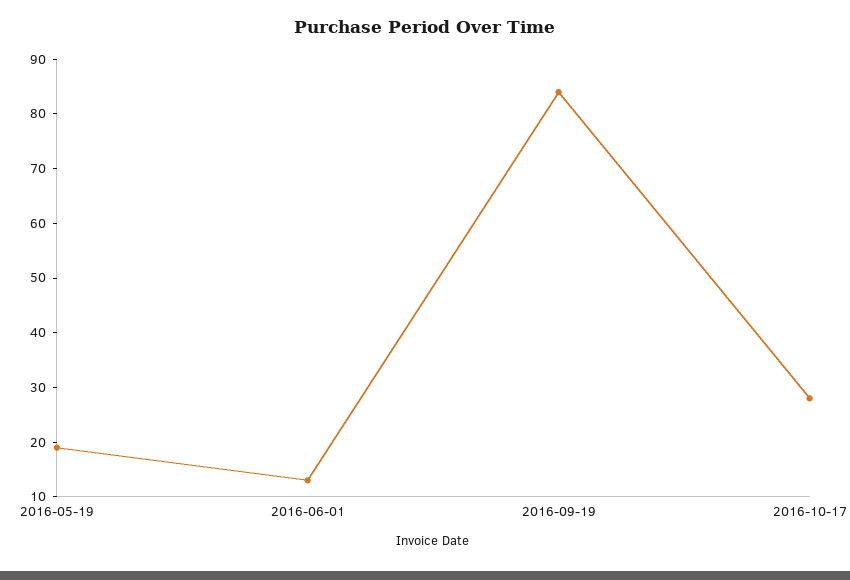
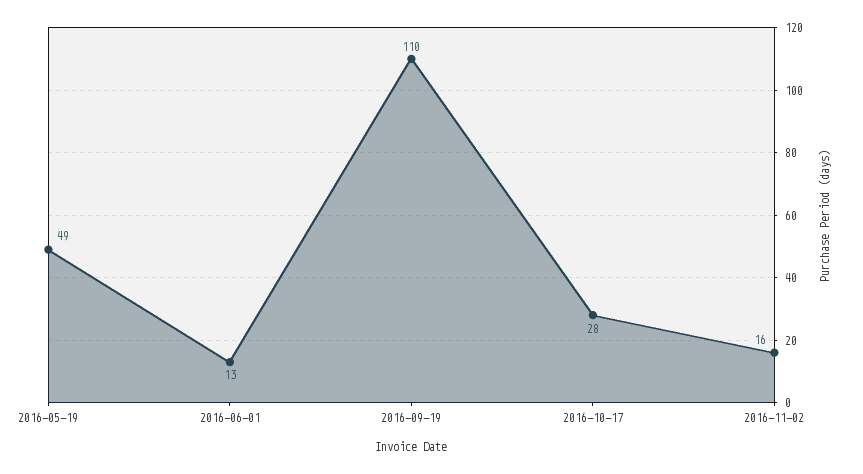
2016-05-19: 20 -> 49
2016-09-19: 85 -> 110
2016-11-02: none -> 16

